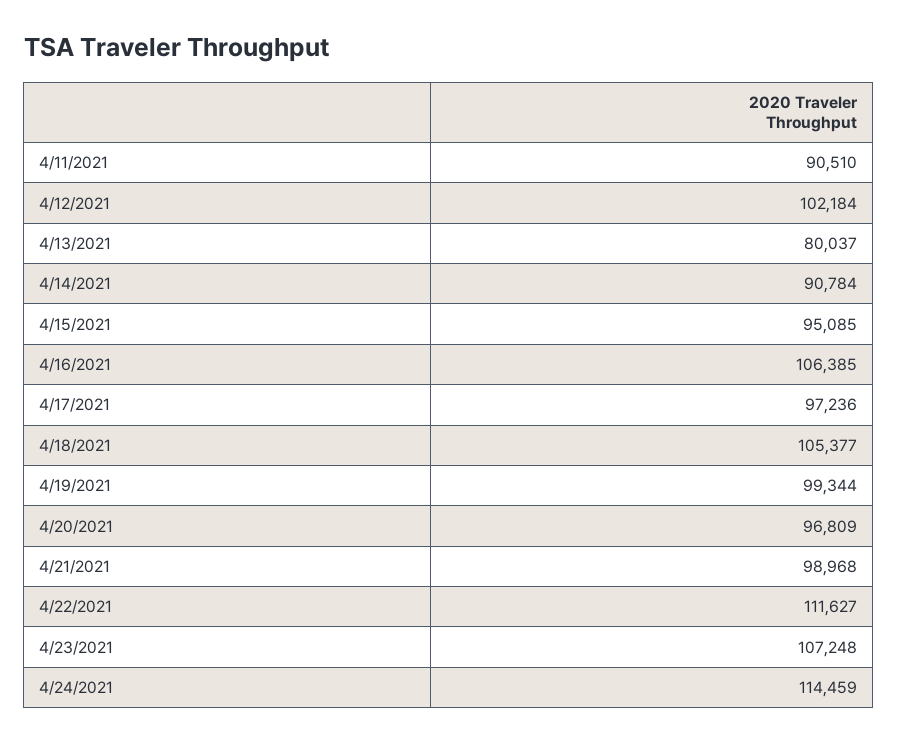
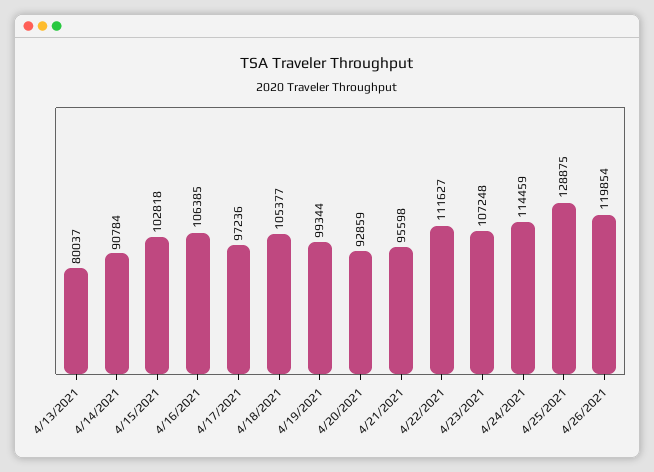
4/11/2021: 90510 -> none
4/12/2021: 102184 -> none
4/15/2021: 95085 -> 102818
4/20/2021: 96809 -> 92859
4/21/2021: 98968 -> 95598
4/25/2021: none -> 128875
4/26/2021: none -> 119854

